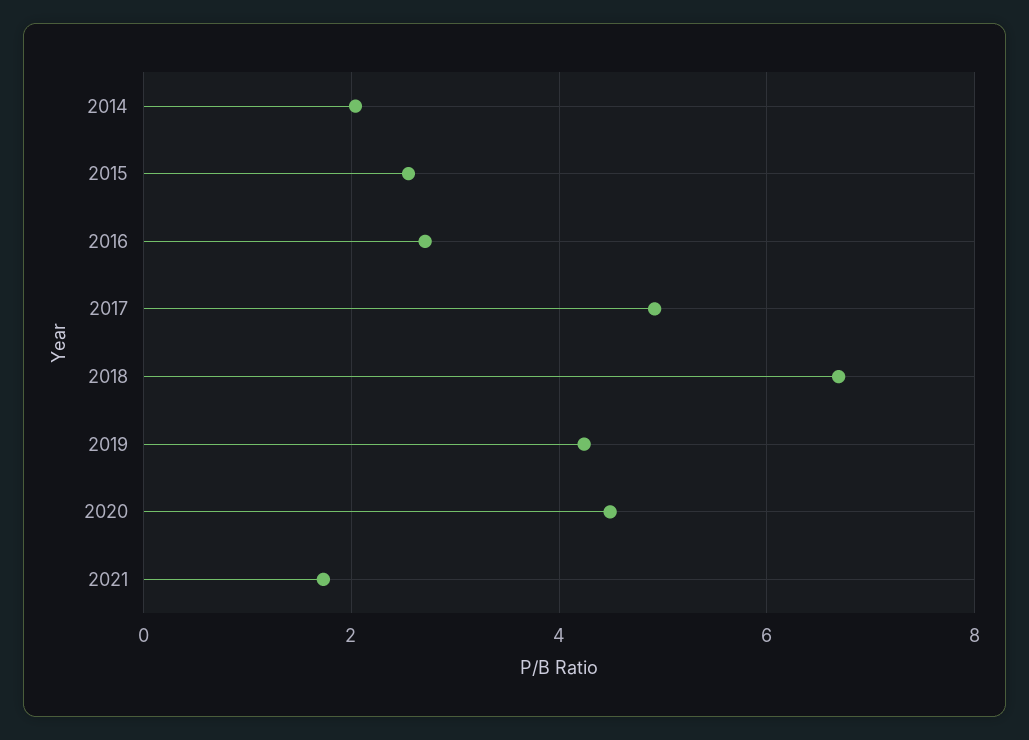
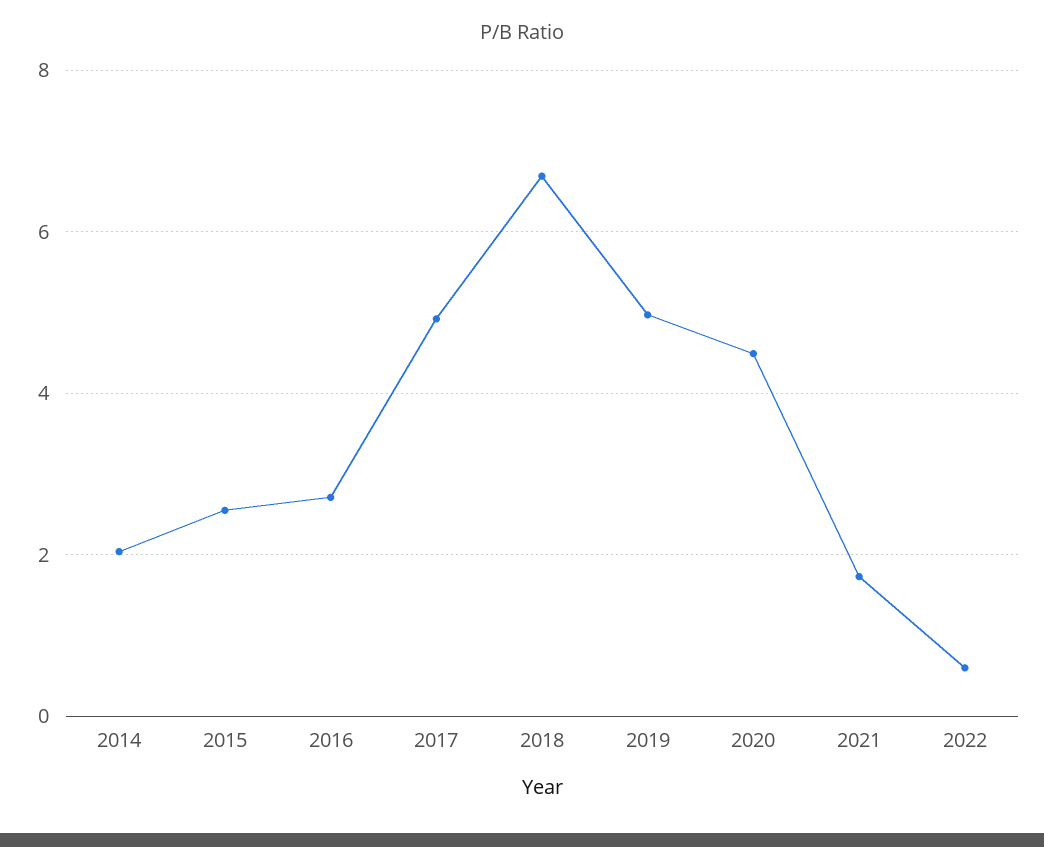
2019: 4.2 -> 5
2022: none -> 0.6

